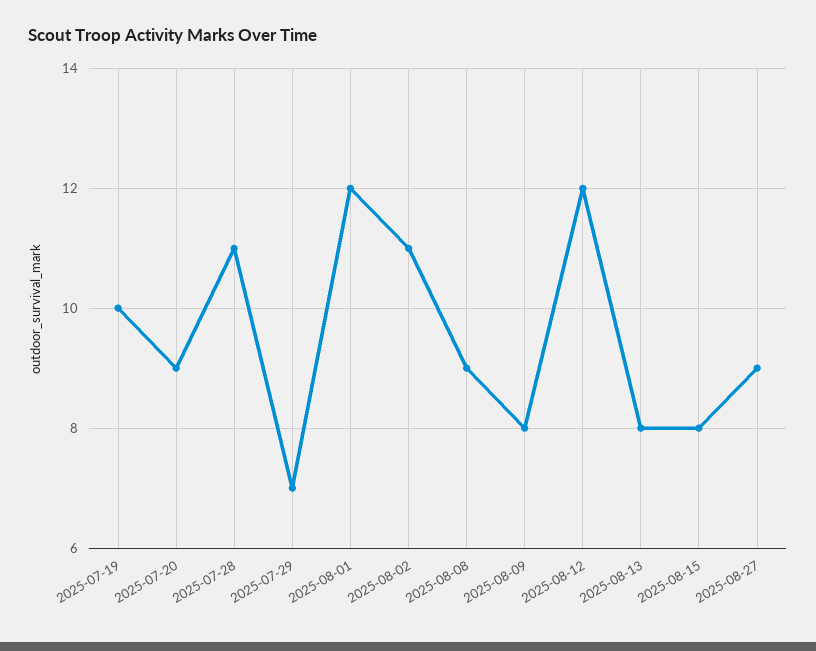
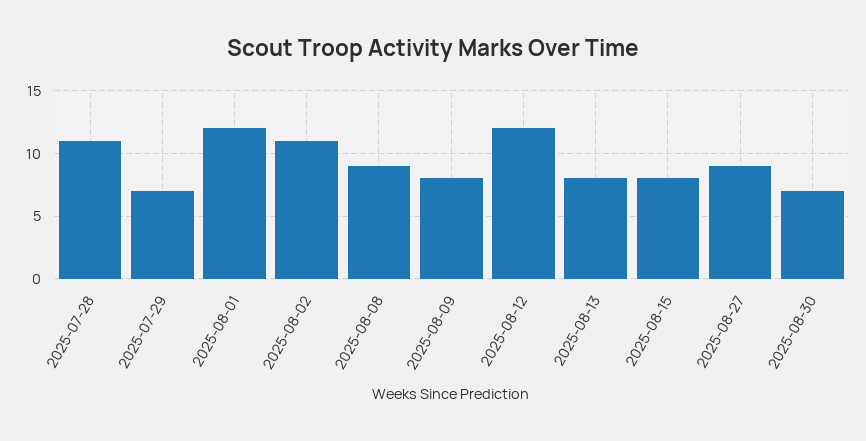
2025-07-19: 10 -> none
2025-07-20: 9 -> none
2025-08-30: none -> 7

